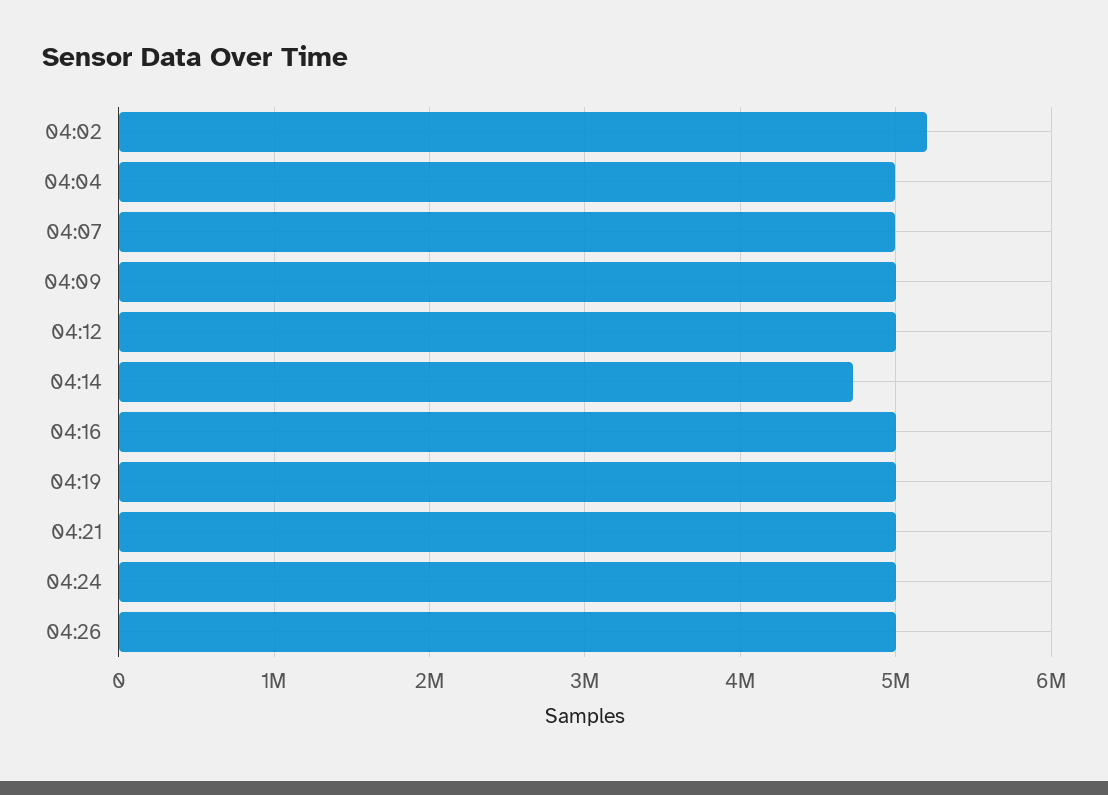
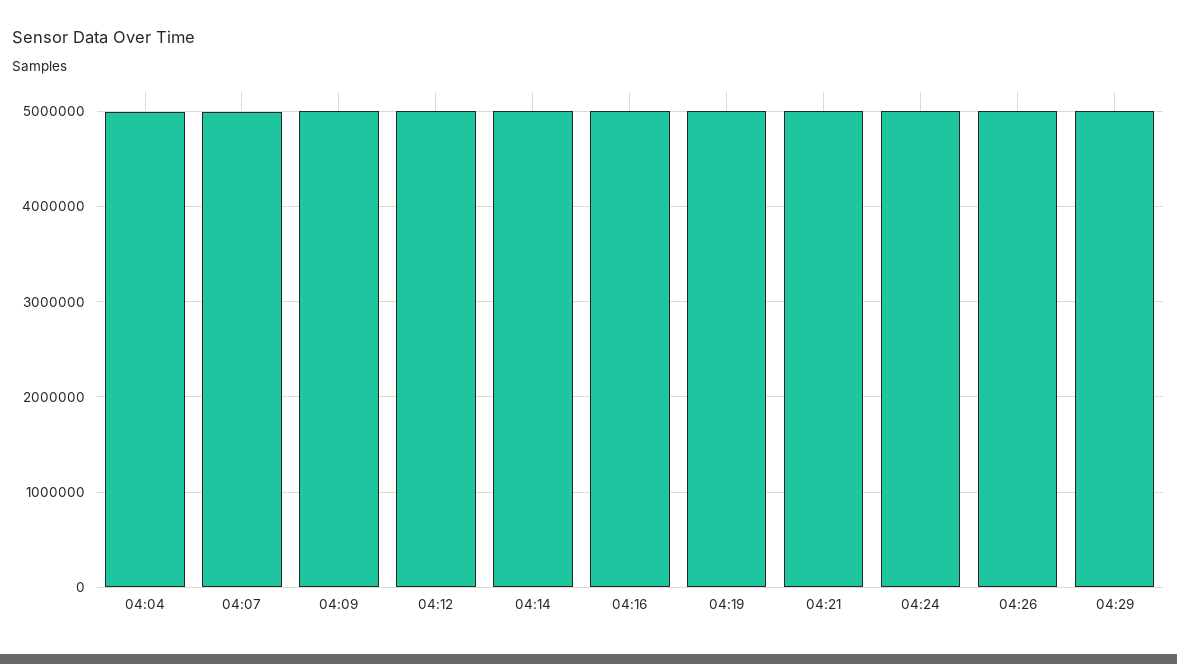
04:02: 5200000 -> none
04:14: 4700000 -> 5000000
04:29: none -> 5000000

